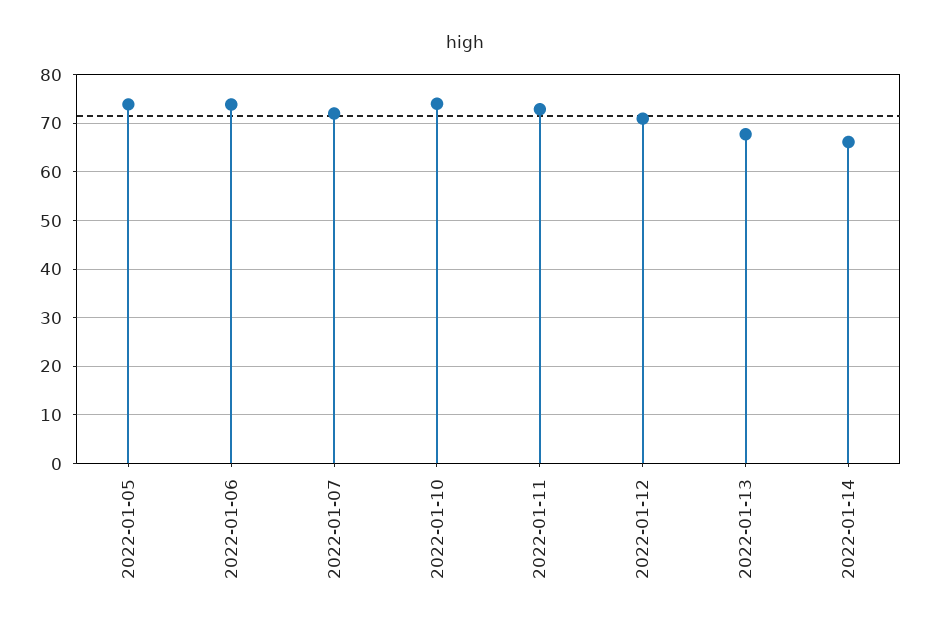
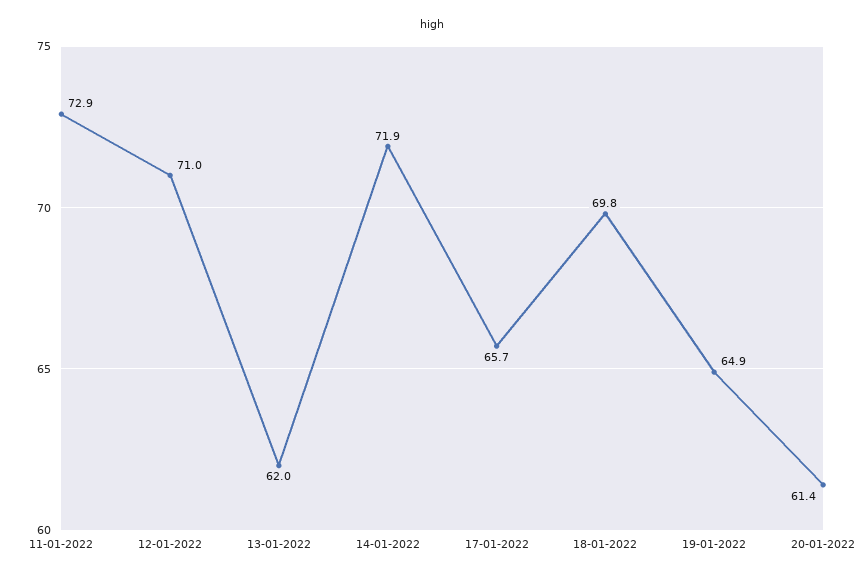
2022-01-05: 74 -> none
2022-01-06: 74 -> none
2022-01-07: 72 -> none
2022-01-10: 74 -> none
2022-01-13: 68 -> 62
2022-01-14: 66 -> 71.9
17-01-2022: none -> 65.7
18-01-2022: none -> 69.8
19-01-2022: none -> 64.9
20-01-2022: none -> 61.4

